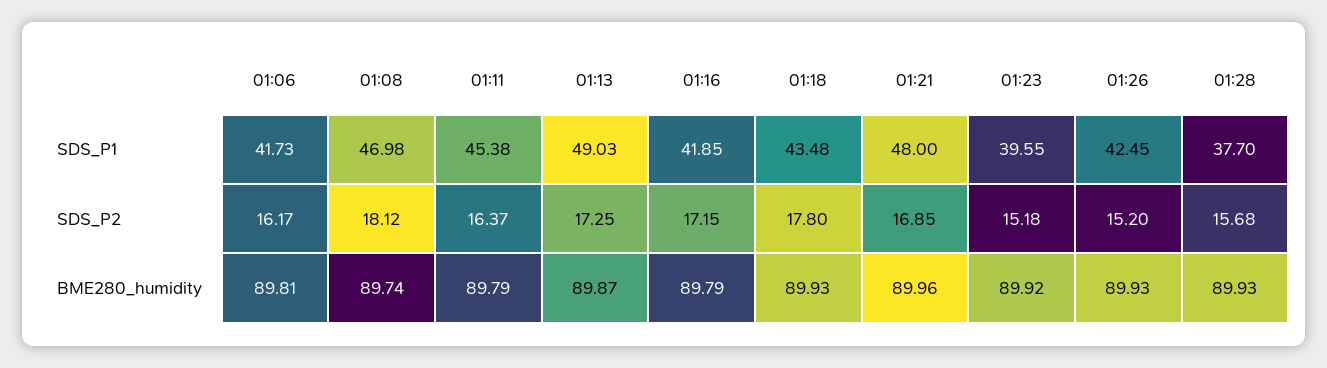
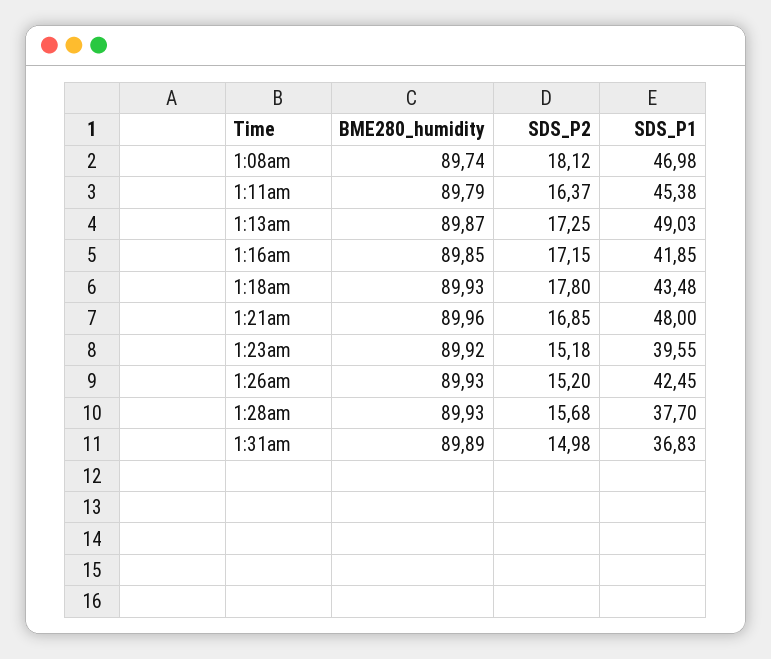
01:06, SDS_P1: 41.73 -> none
01:06, SDS_P2: 16.17 -> none
01:06, BME280_humidity: 89.81 -> none
01:16, BME280_humidity: 89.79 -> 89.85
1:31am, BME280_humidity: none -> 89.89
1:31am, SDS_P2: none -> 14.98
1:31am, SDS_P1: none -> 36.83

